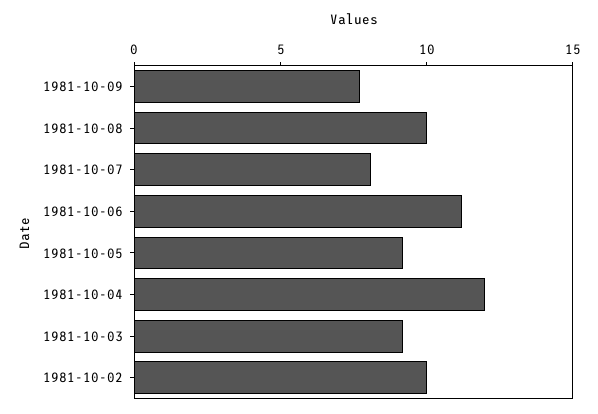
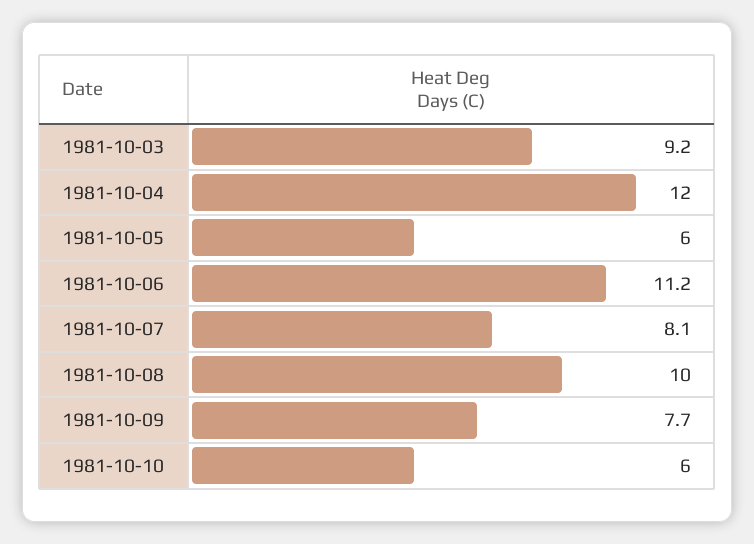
1981-10-05: 9 -> 6
1981-10-02: 10 -> none
1981-10-10: none -> 6

